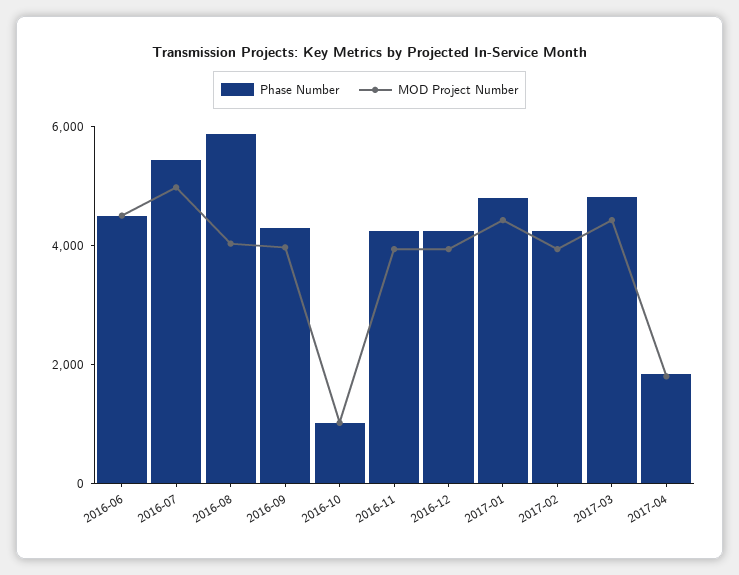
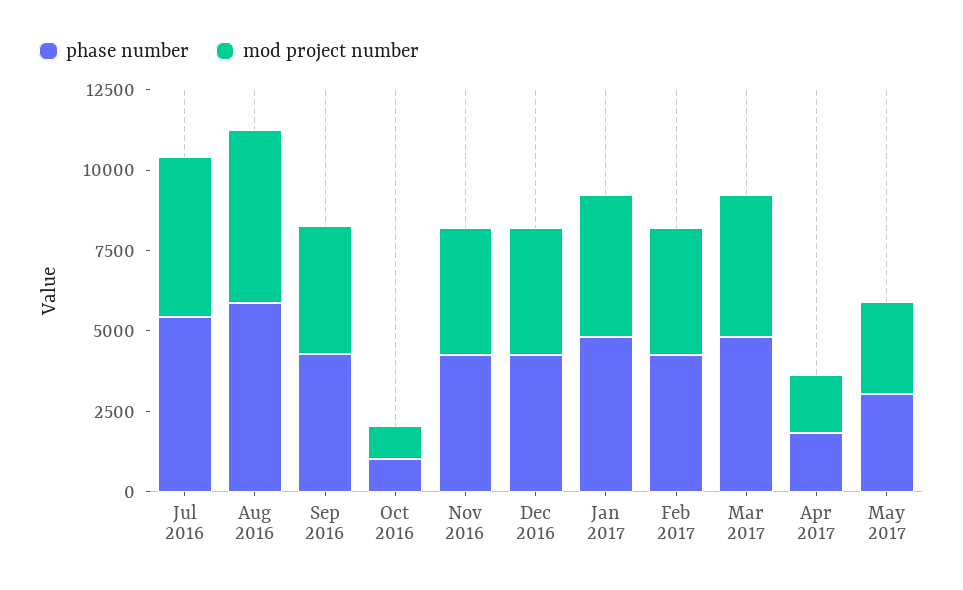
Phase Number, 2016-06: 4500 -> none
MOD Project Number, 2016-06: 4500 -> none
MOD Project Number, 2016-08: 4000 -> 5500
Phase Number, May 2017: none -> 3000
MOD Project Number, May 2017: none -> 3000

